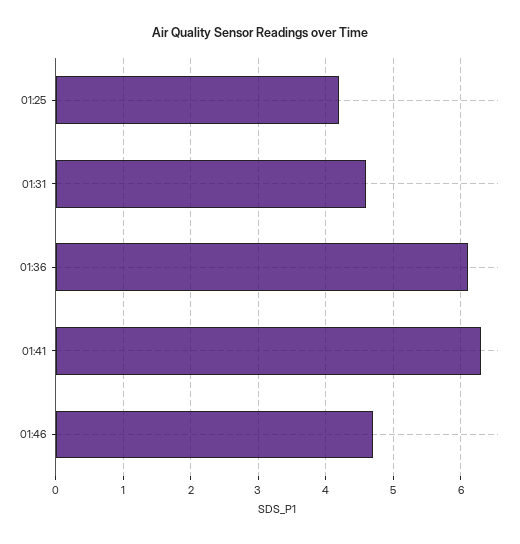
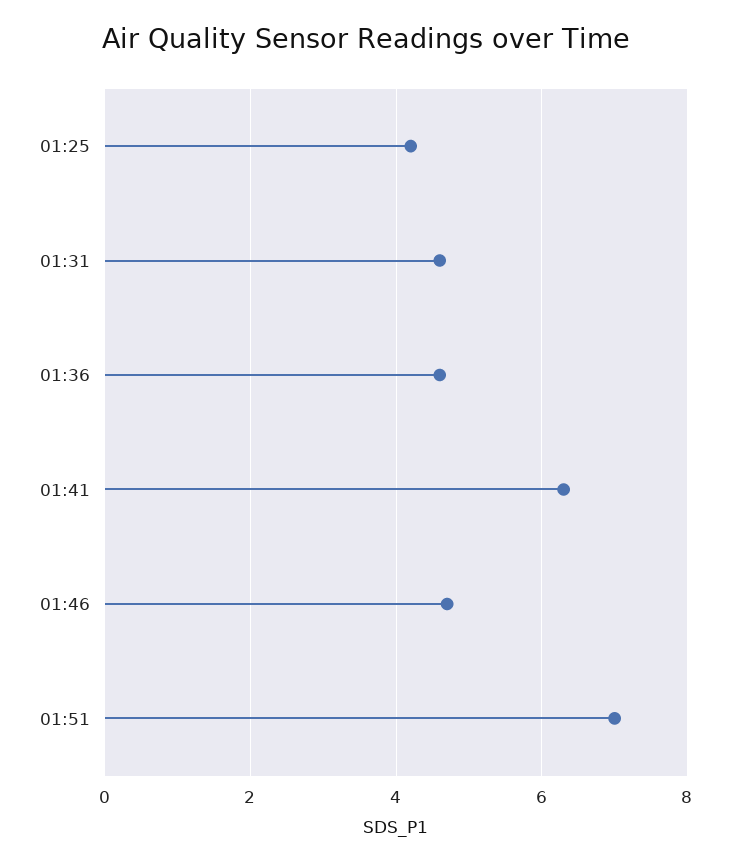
01:36: 6.1 -> 4.5
01:51: none -> 7

